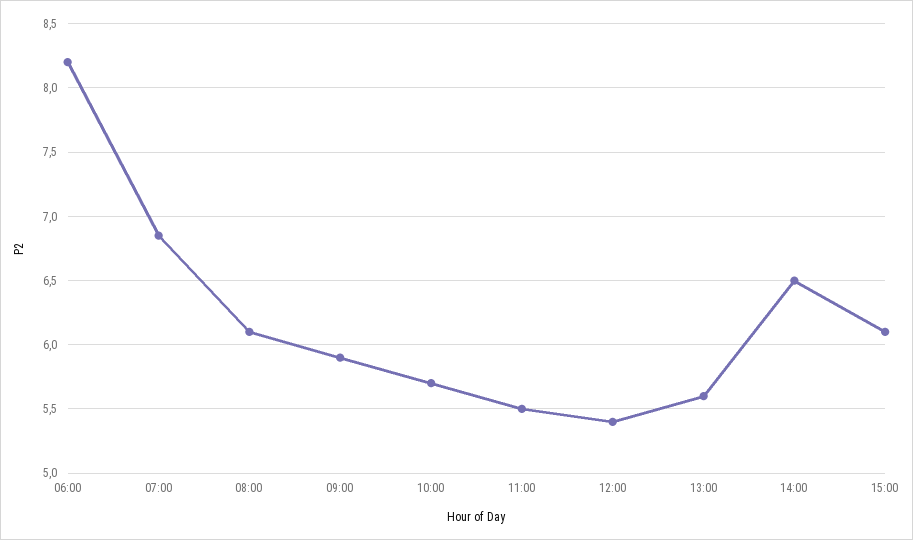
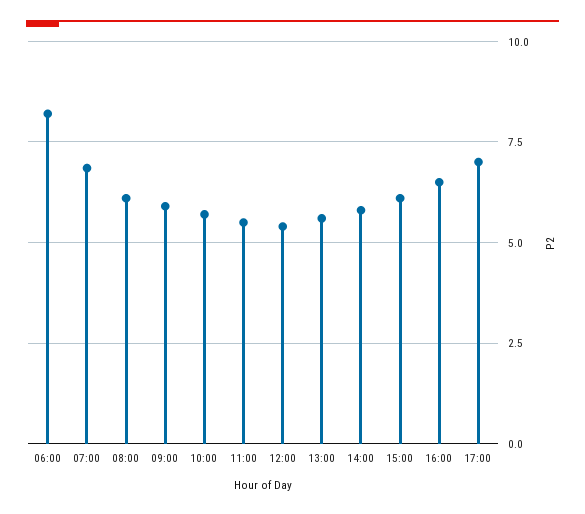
14:00: 6.5 -> 5.75
16:00: none -> 6.5
17:00: none -> 7

